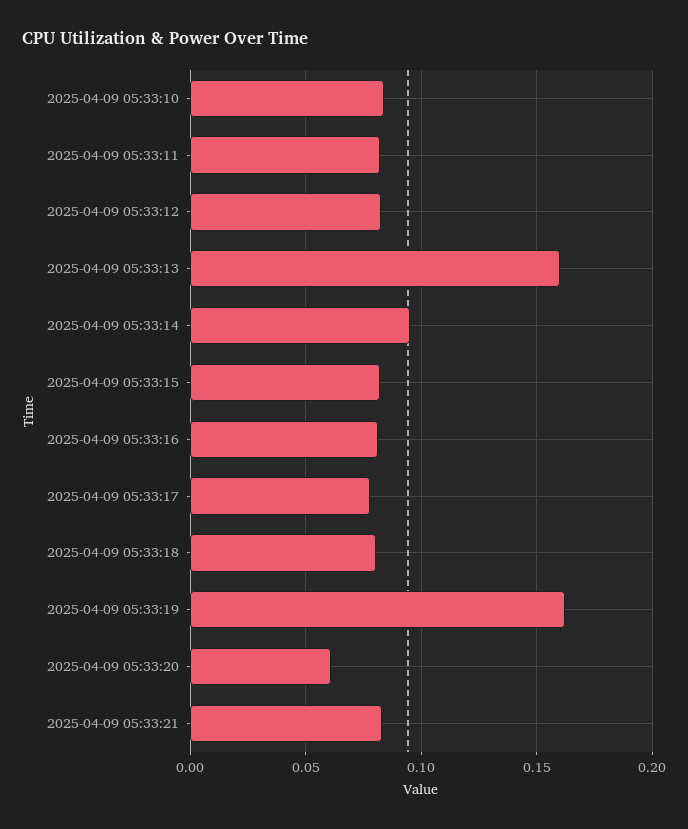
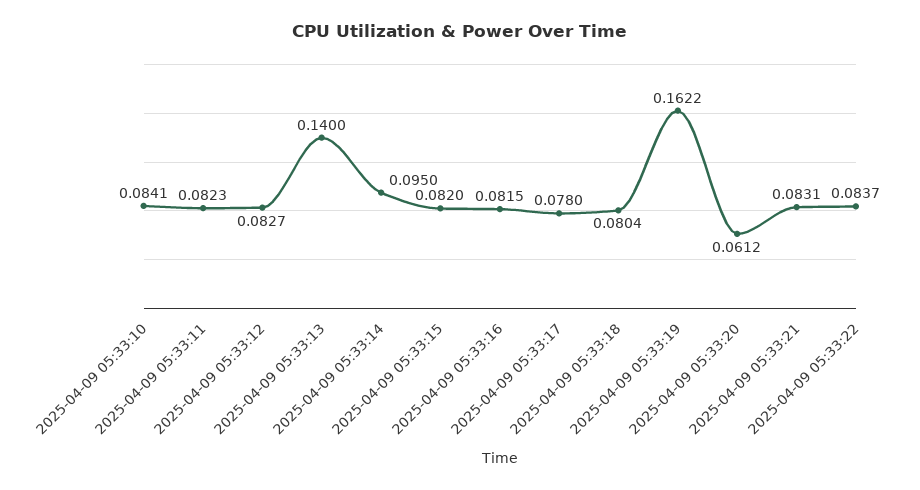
2025-04-09 05:33:13: 0.16 -> 0.14
2025-04-09 05:33:22: none -> 0.0837

